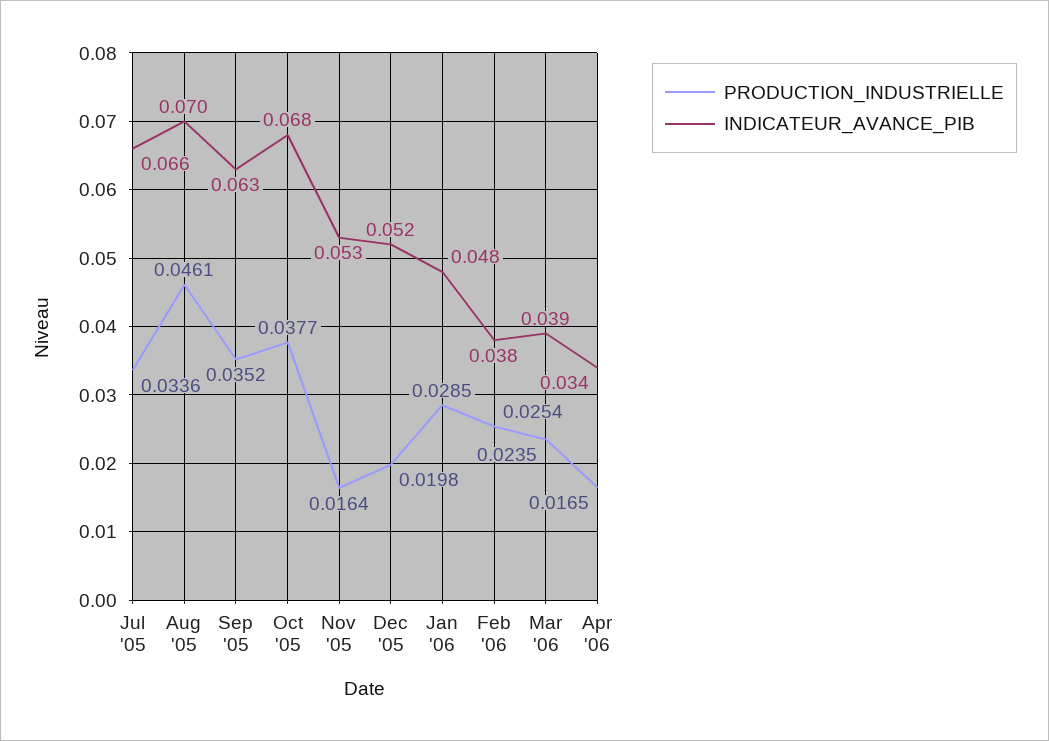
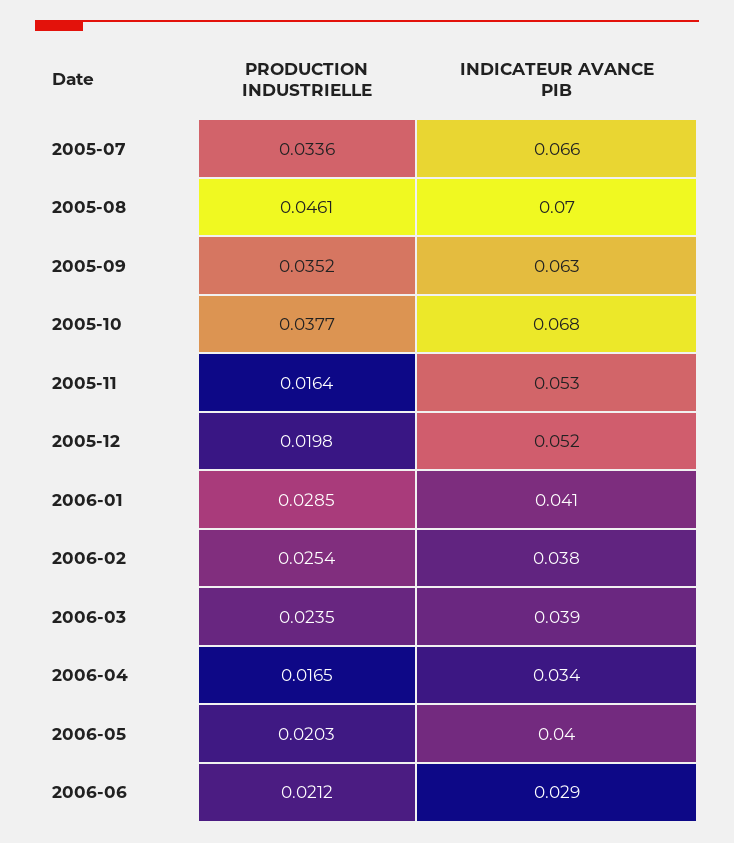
INDICATEUR_AVANCE_PIB, Jan '06: 0.048 -> 0.041
PRODUCTION_INDUSTRIELLE, 2006-05: none -> 0.0203
INDICATEUR_AVANCE_PIB, 2006-05: none -> 0.04
PRODUCTION_INDUSTRIELLE, 2006-06: none -> 0.0212
INDICATEUR_AVANCE_PIB, 2006-06: none -> 0.029

